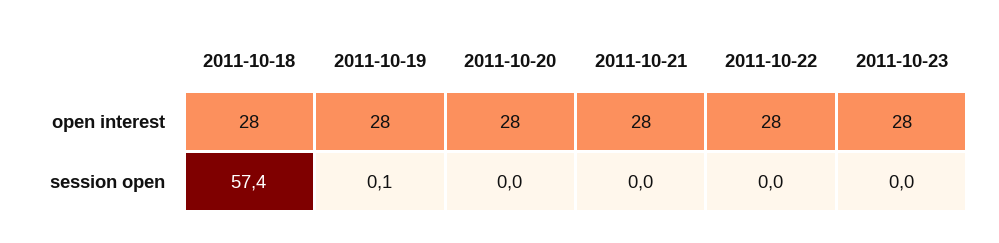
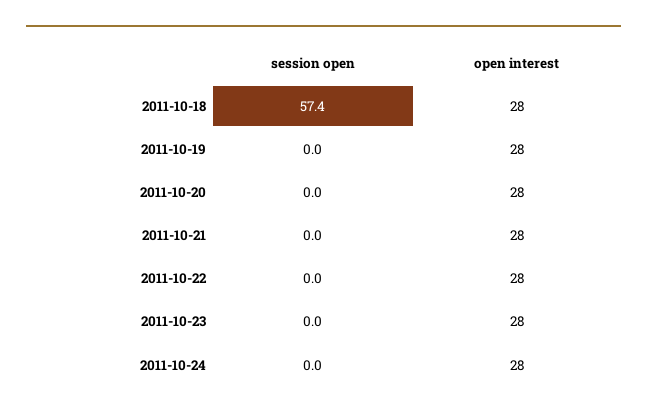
2011-10-19, session open: 0.1 -> 0
2011-10-24, session open: none -> 0
2011-10-24, open interest: none -> 28

